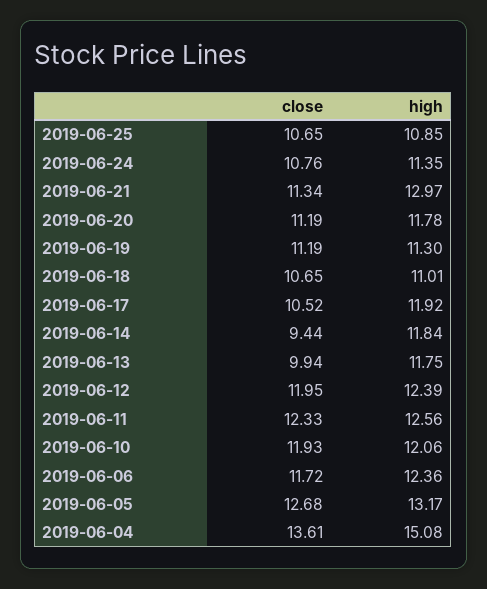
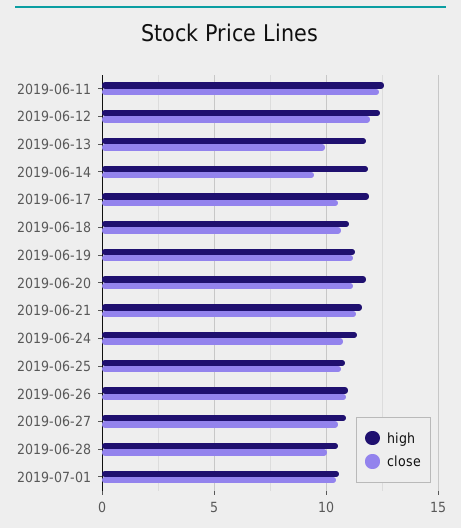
high, 2019-06-21: 12.97 -> 11.5
close, 2019-06-10: 11.93 -> none
high, 2019-06-10: 12.06 -> none
close, 2019-06-06: 11.72 -> none
high, 2019-06-06: 12.36 -> none
close, 2019-06-05: 12.68 -> none
high, 2019-06-05: 13.17 -> none
close, 2019-06-04: 13.61 -> none
high, 2019-06-04: 15.08 -> none
high, 2019-06-26: none -> 11
close, 2019-06-26: none -> 11
high, 2019-06-27: none -> 11
close, 2019-06-27: none -> 10.5
high, 2019-06-28: none -> 10.5
close, 2019-06-28: none -> 10
high, 2019-07-01: none -> 10.5
close, 2019-07-01: none -> 10.5

